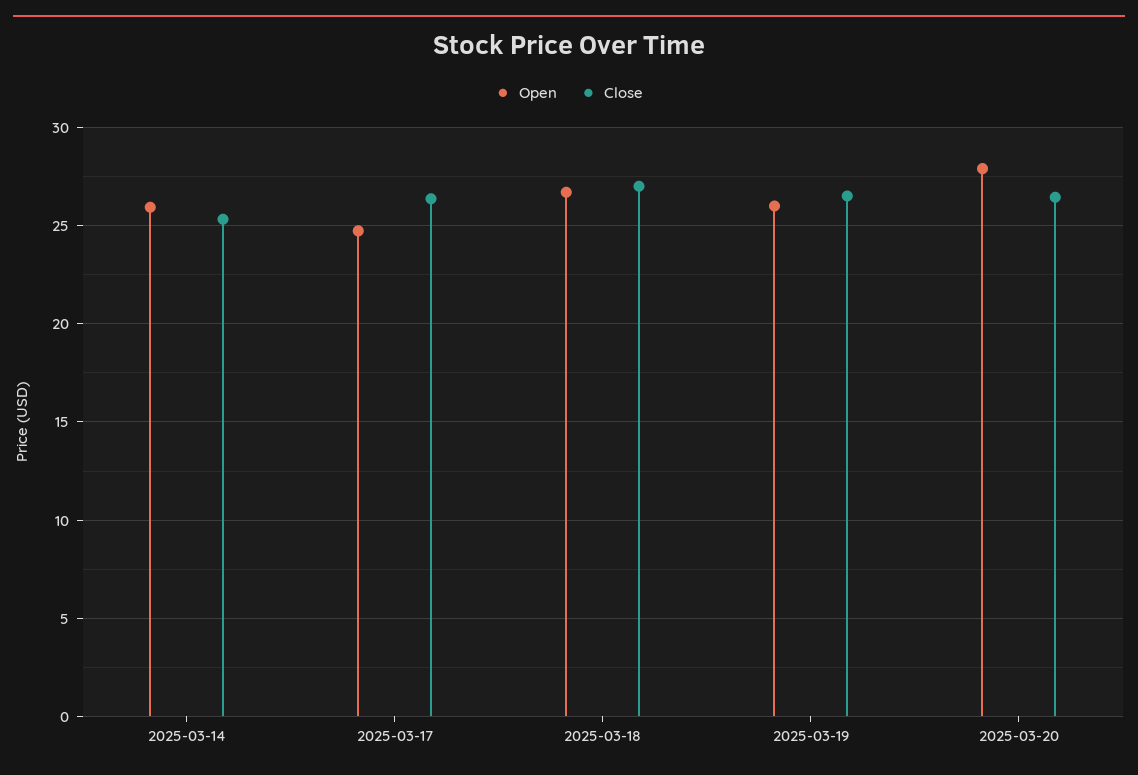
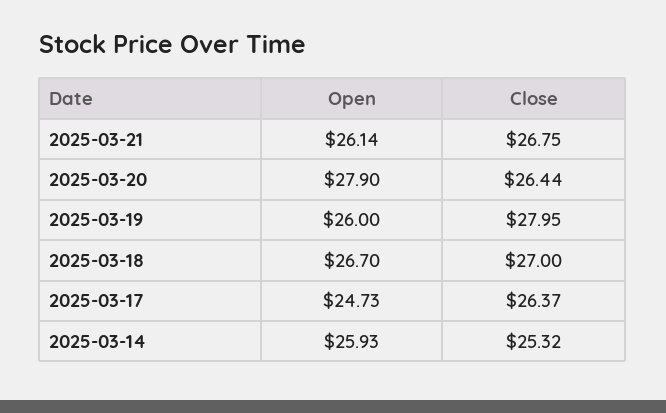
Close, 2025-03-19: 26.5 -> 27.95
Open, 2025-03-21: none -> 26.14
Close, 2025-03-21: none -> 26.75

